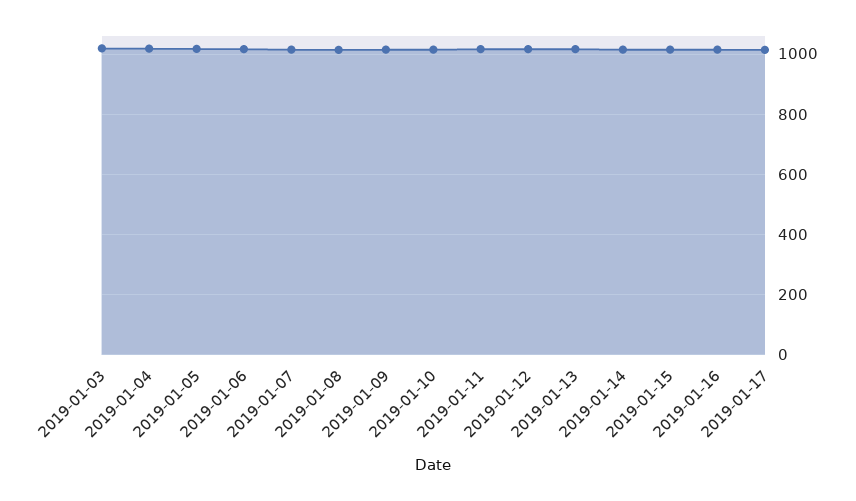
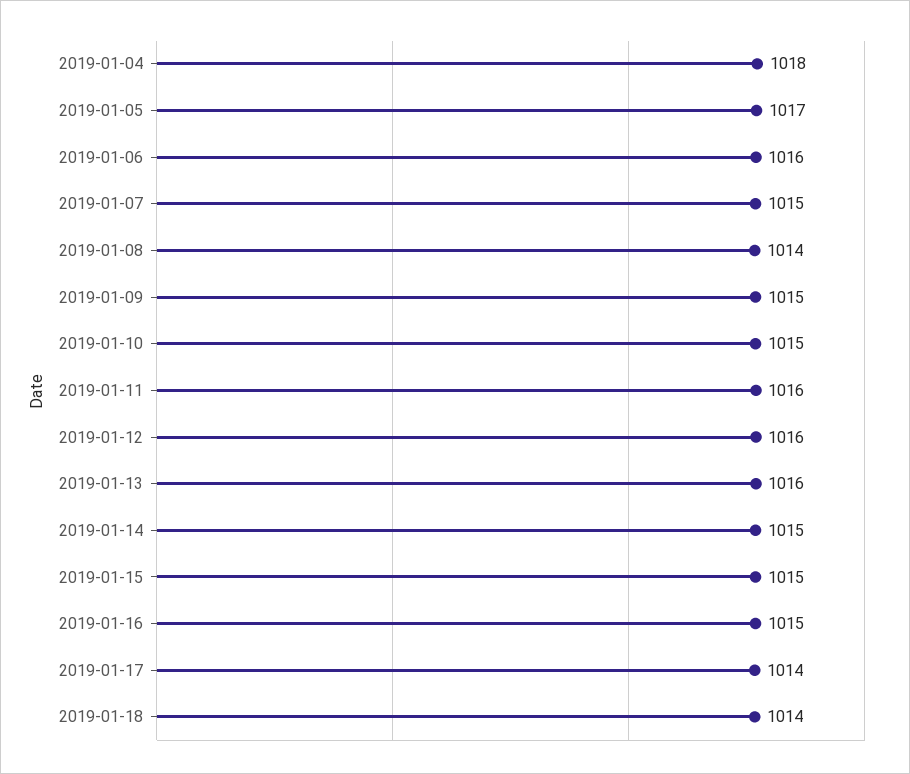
2019-01-03: 1020 -> none
2019-01-18: none -> 1014

